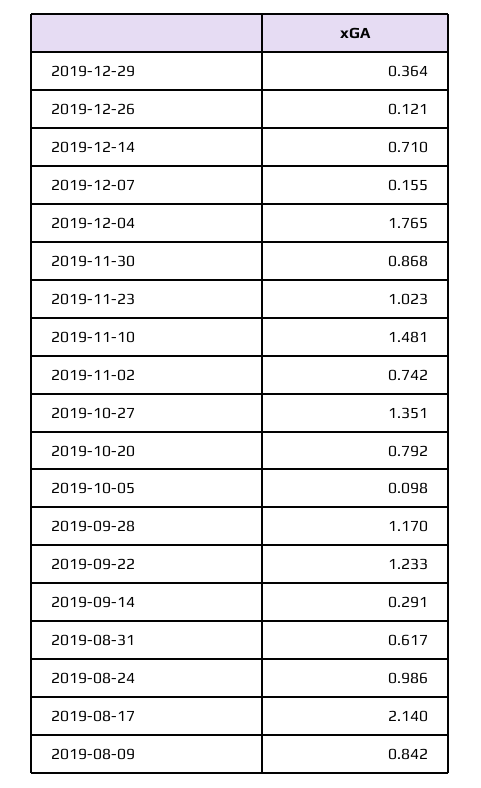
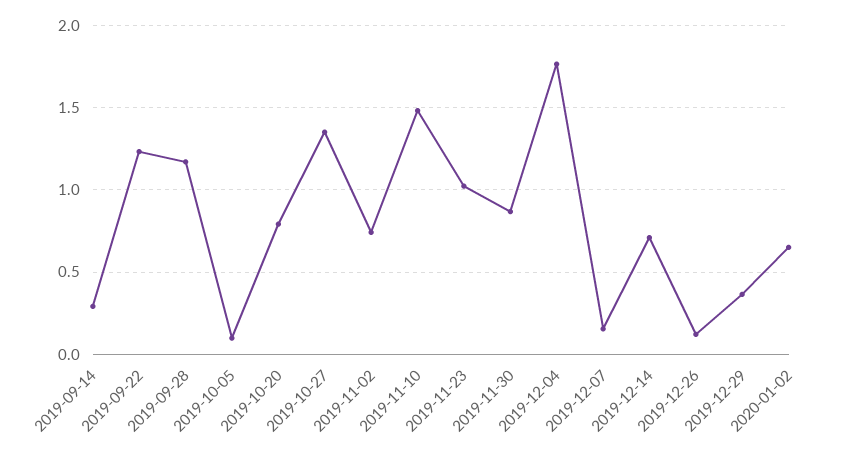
2019-08-31: 0.617 -> none
2019-08-24: 0.986 -> none
2019-08-17: 2.14 -> none
2019-08-09: 0.842 -> none
2020-01-02: none -> 0.65

